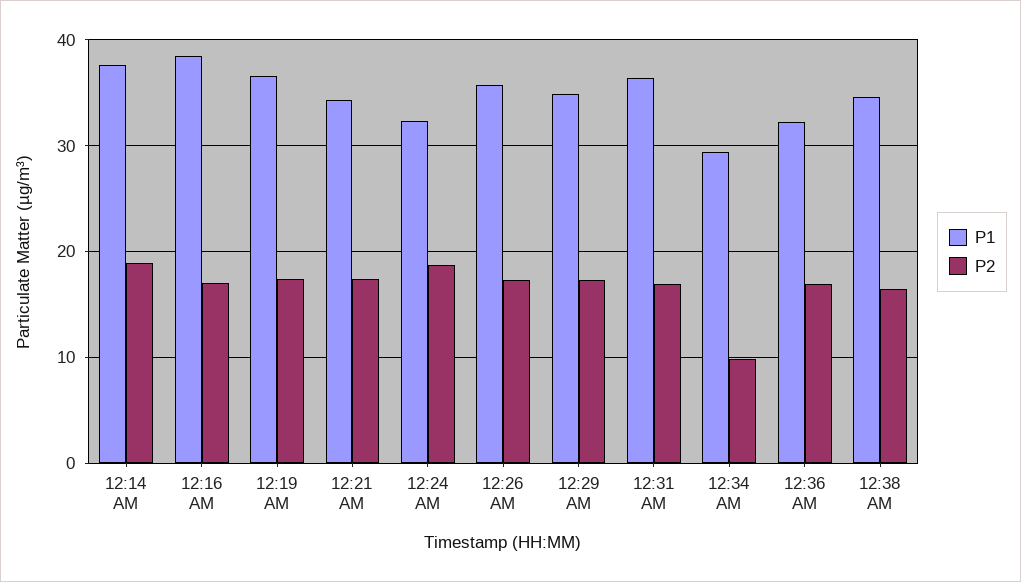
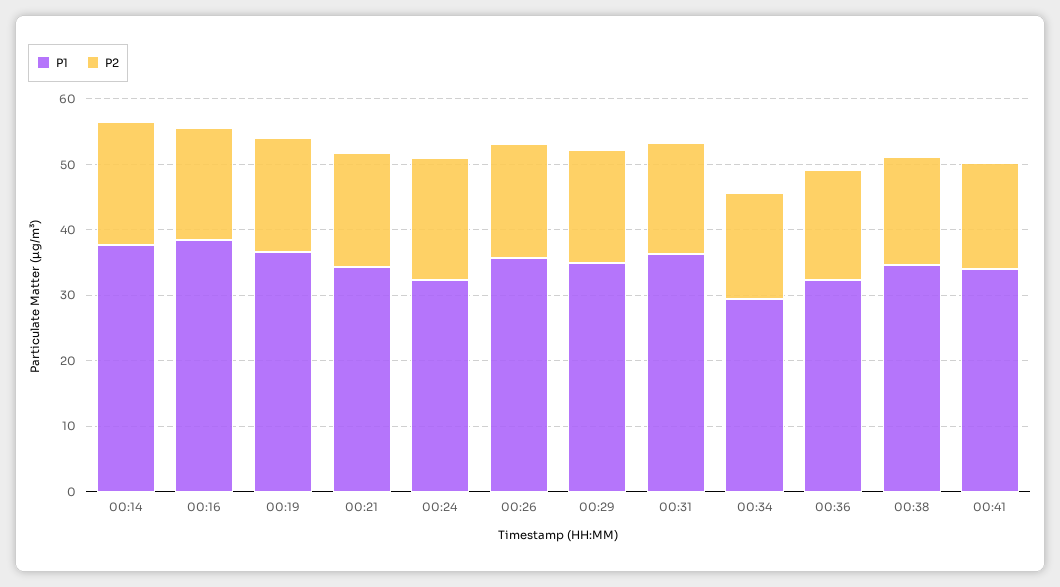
P2, 12:34 AM: 10 -> 16
P1, 00:41: none -> 34
P2, 00:41: none -> 16

